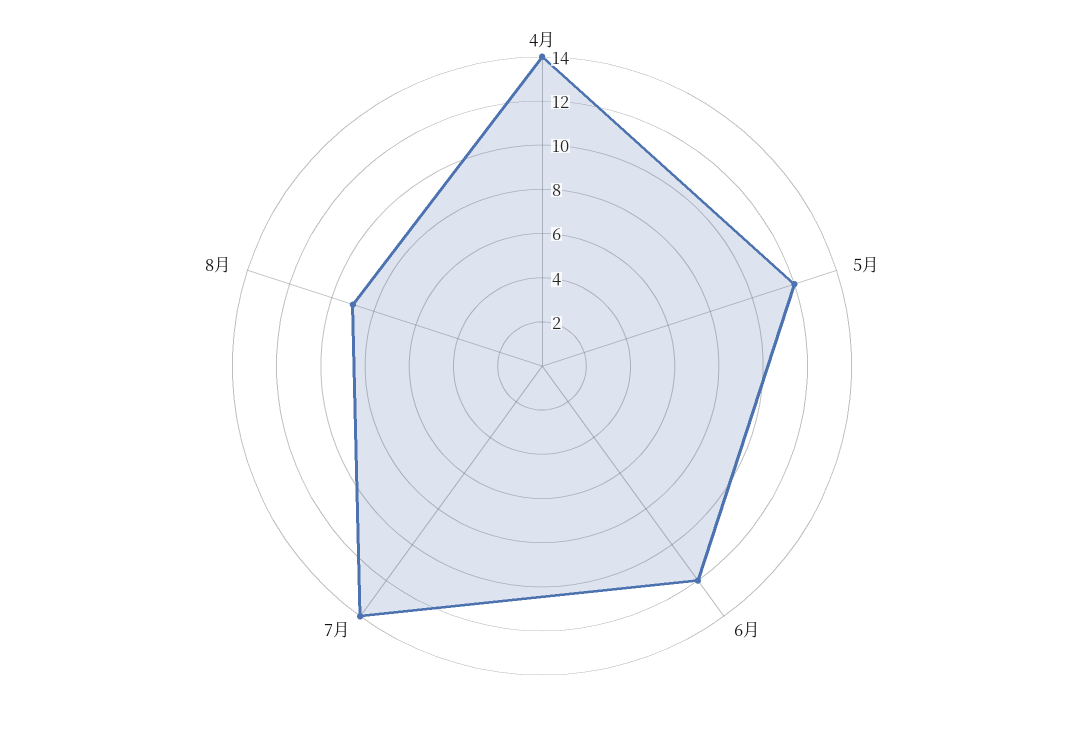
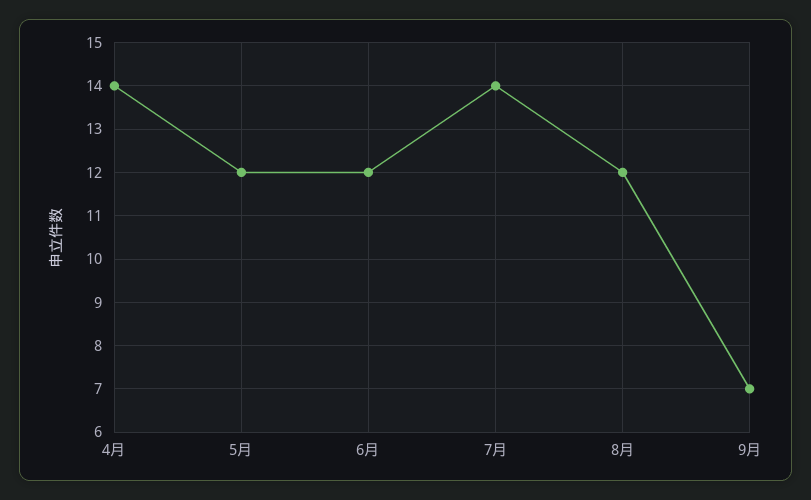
8月: 9 -> 12
9月: none -> 7

